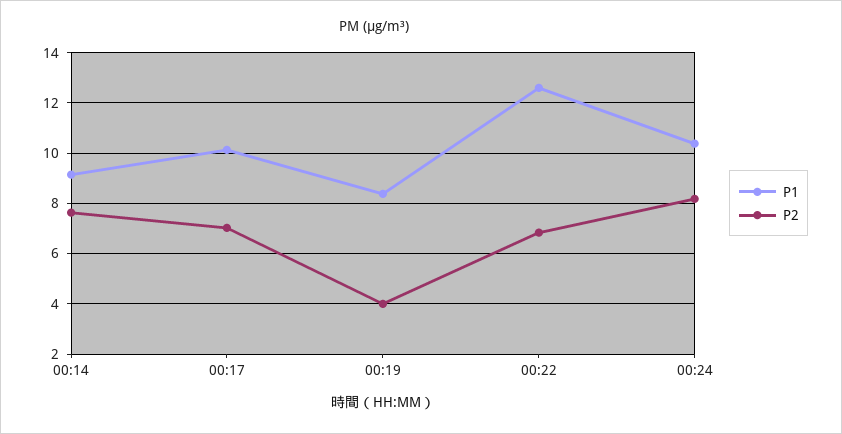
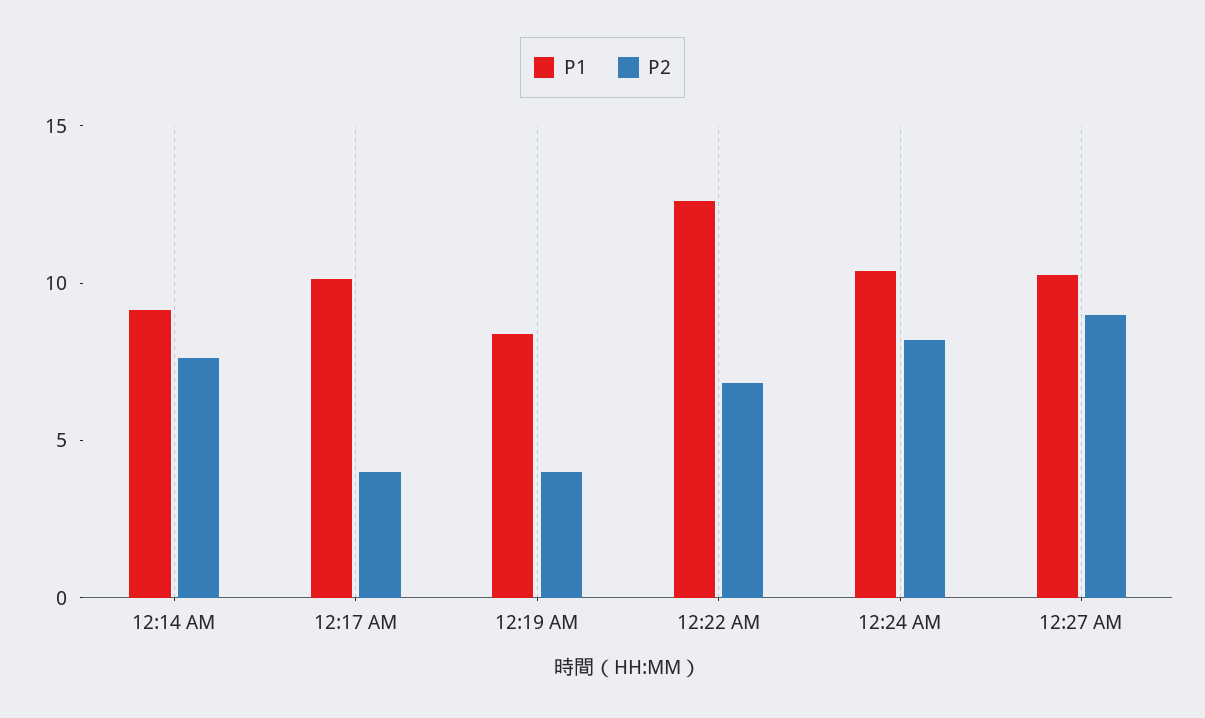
P2, 00:17: 7 -> 4
P1, 12:27 AM: none -> 10
P2, 12:27 AM: none -> 9

